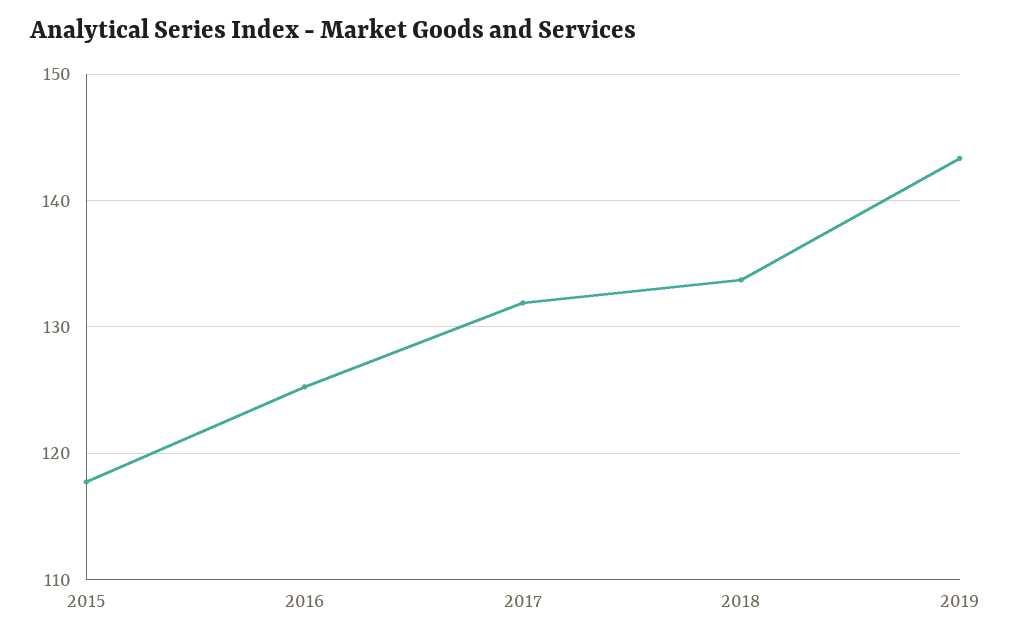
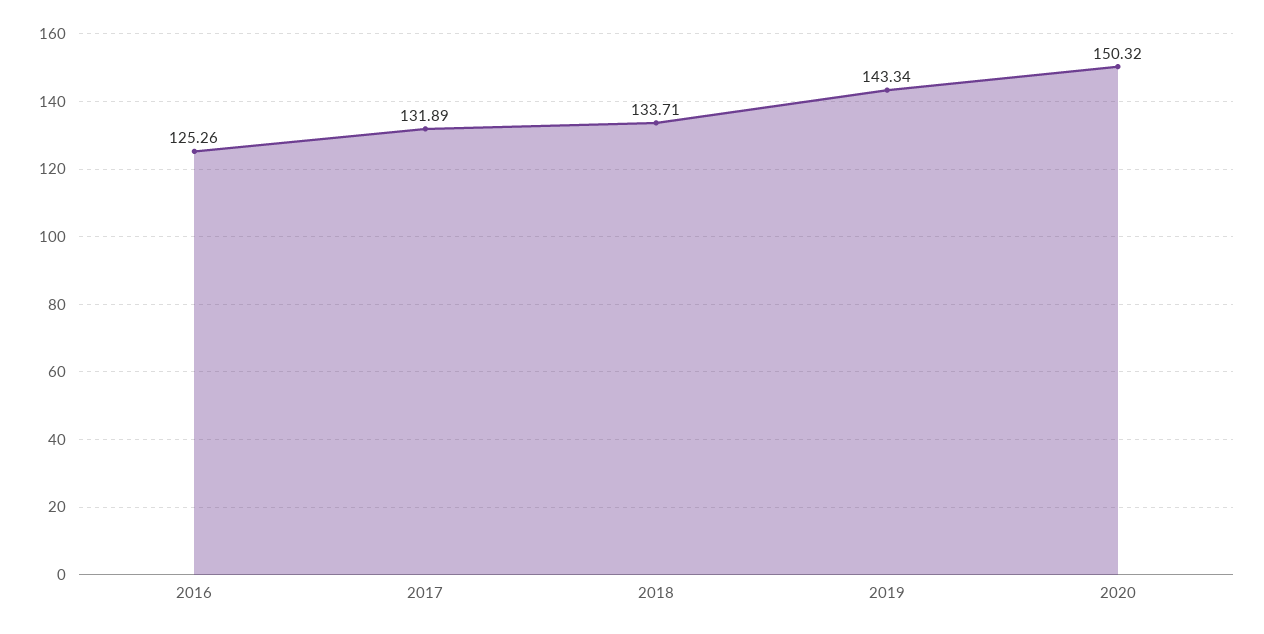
2015: 118 -> none
2020: none -> 150.32

